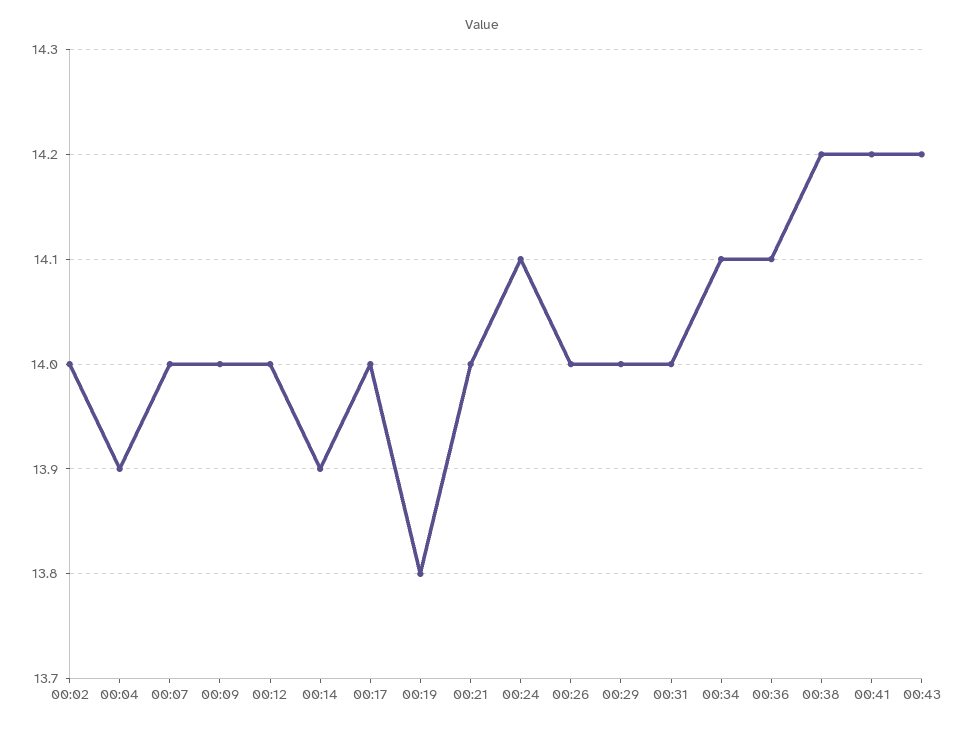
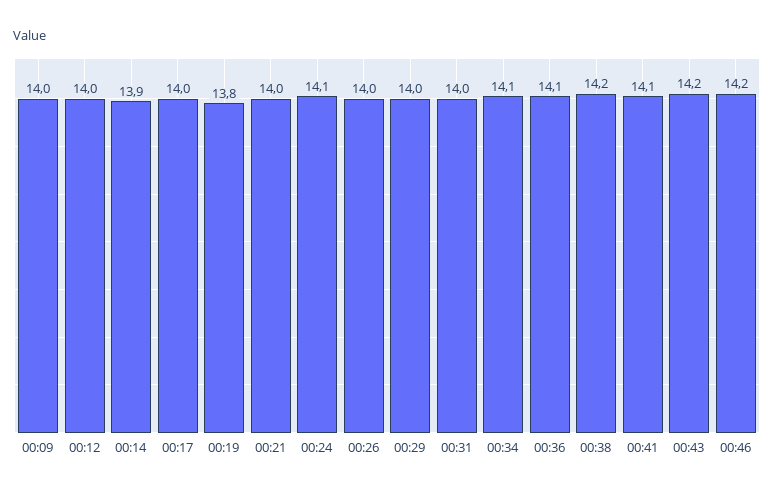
00:02: 14 -> none
00:04: 13.9 -> none
00:07: 14 -> none
00:41: 14.2 -> 14.1
00:46: none -> 14.2

